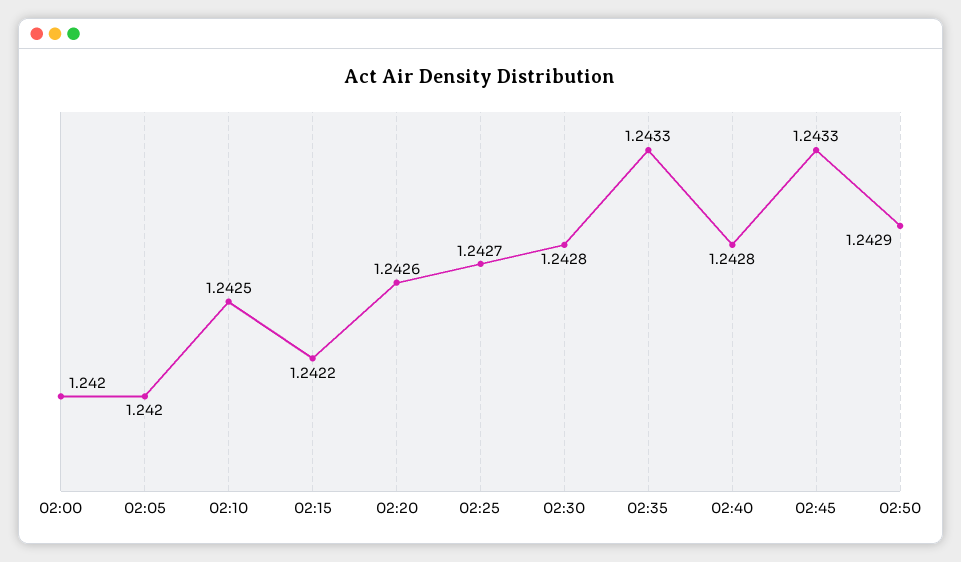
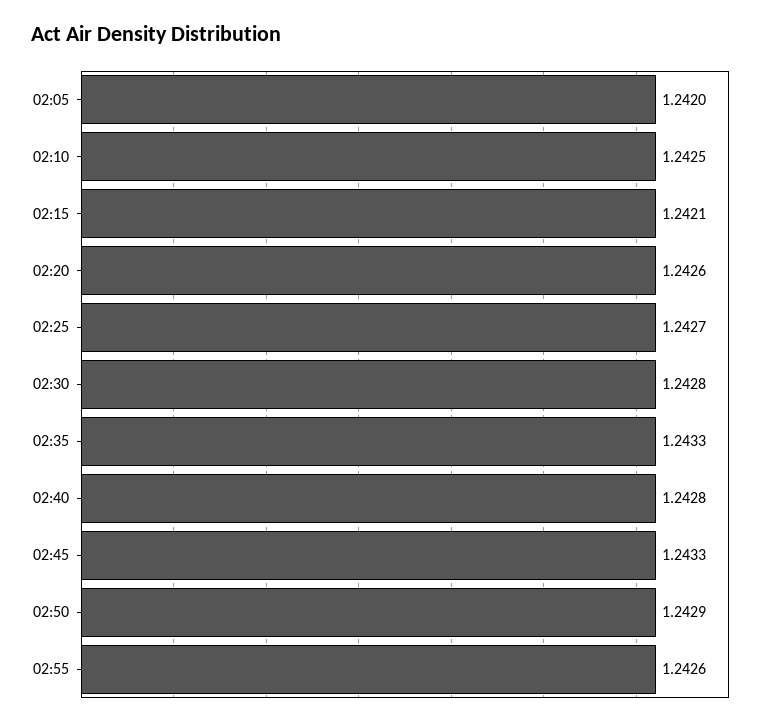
02:00: 1.242 -> none
02:15: 1.2422 -> 1.2421
02:55: none -> 1.2426

